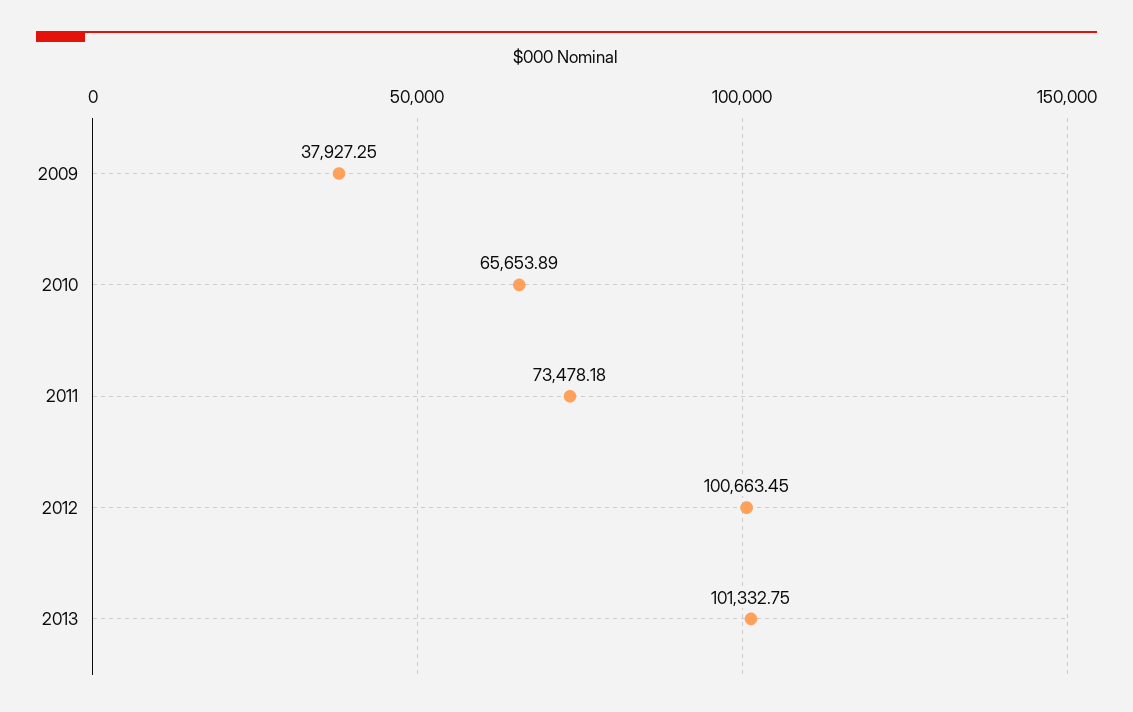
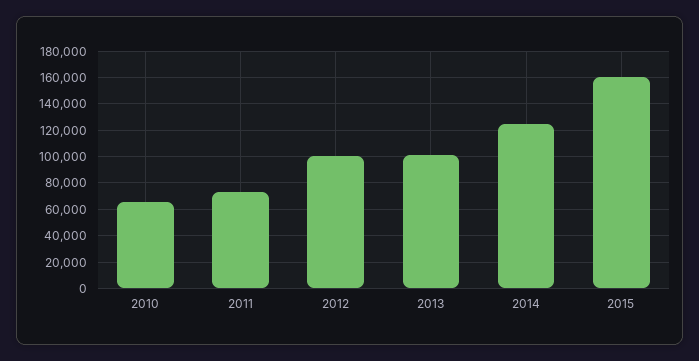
2009: 37927.25 -> none
2014: none -> 125000
2015: none -> 160000

